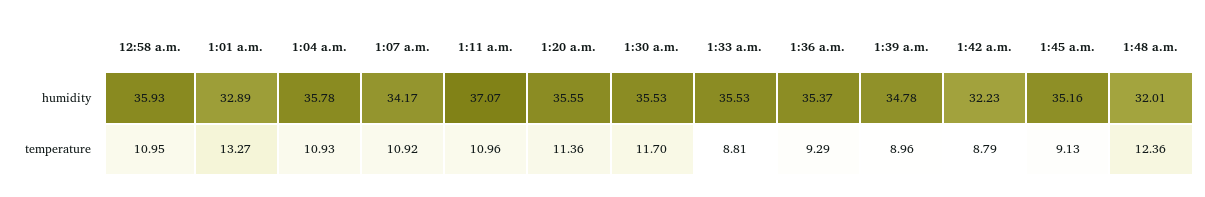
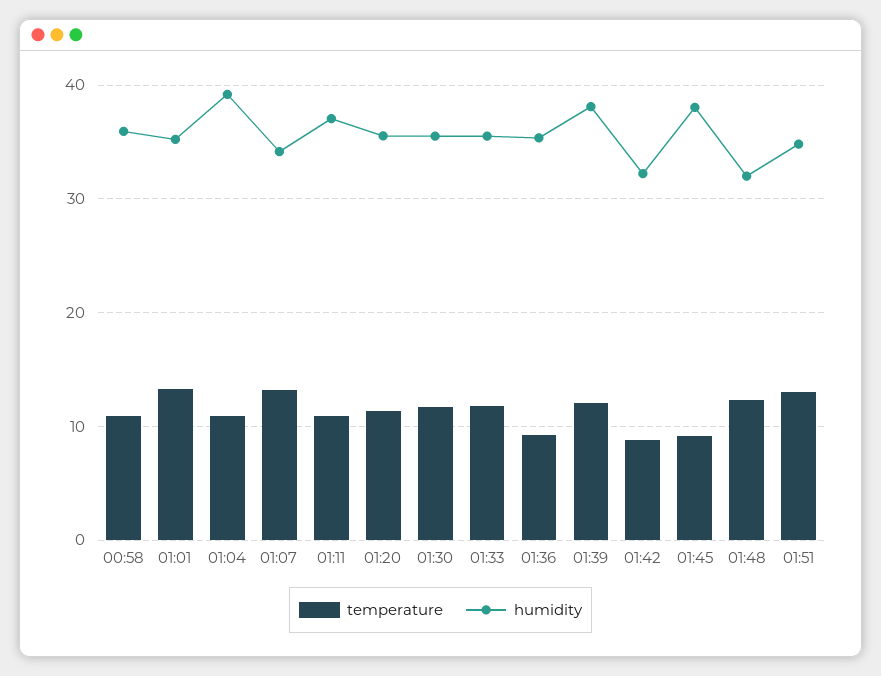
humidity, 1:01 a.m.: 32.89 -> 35
humidity, 1:04 a.m.: 35.78 -> 39
humidity, 1:39 a.m.: 34.78 -> 38
humidity, 1:45 a.m.: 35.16 -> 38
temperature, 1:07 a.m.: 10.92 -> 13
temperature, 1:33 a.m.: 8.81 -> 12
temperature, 1:39 a.m.: 8.96 -> 12
temperature, 01:51: none -> 13
humidity, 01:51: none -> 35

